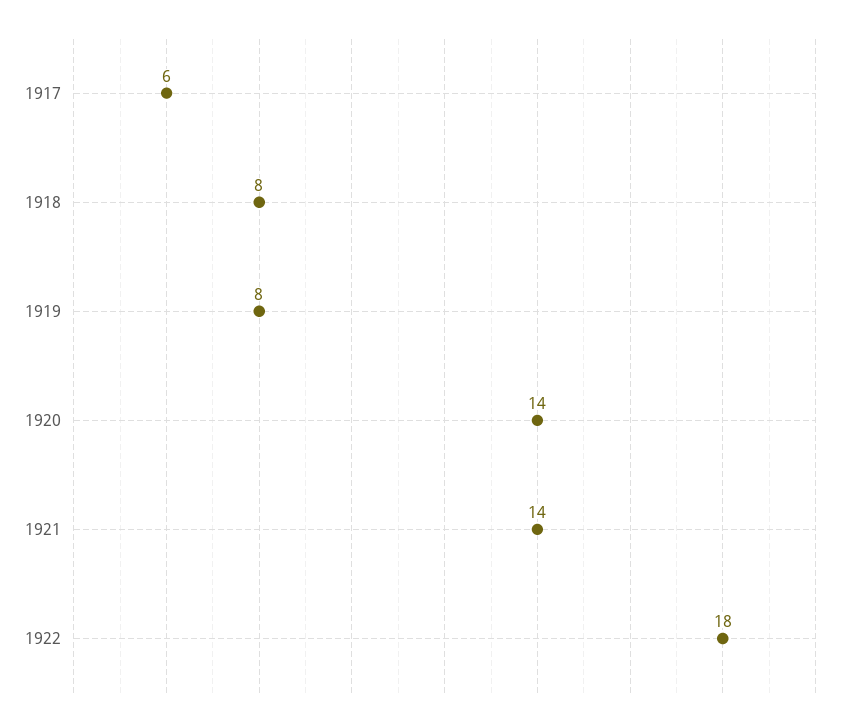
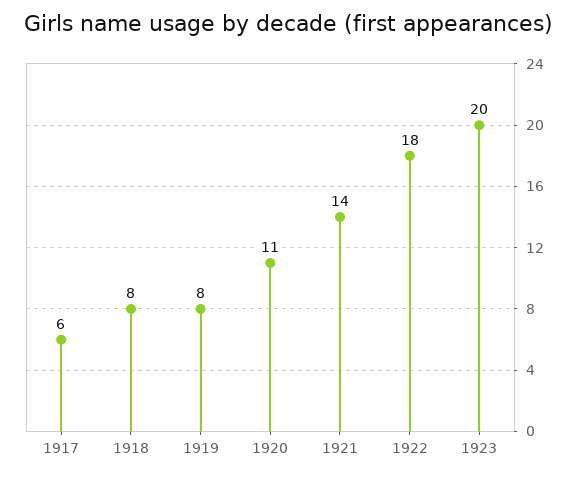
1920: 14 -> 11
1923: none -> 20

